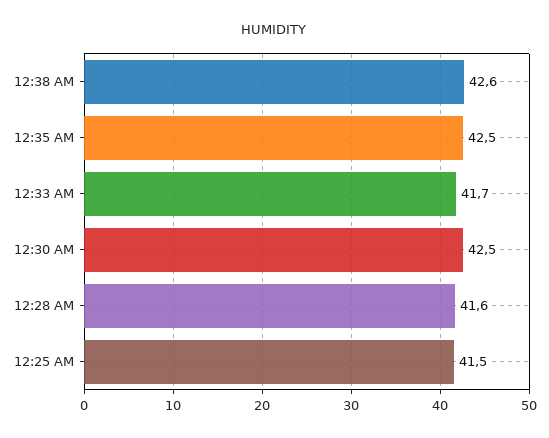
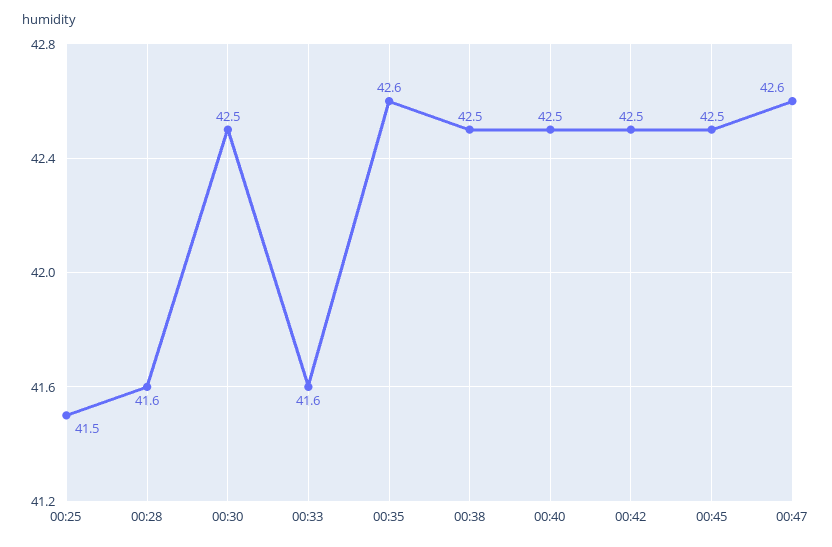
12:38 AM: 42.6 -> 42.5
12:35 AM: 42.5 -> 42.6
12:33 AM: 41.7 -> 41.6
00:40: none -> 42.5
00:42: none -> 42.5
00:45: none -> 42.5
00:47: none -> 42.6

